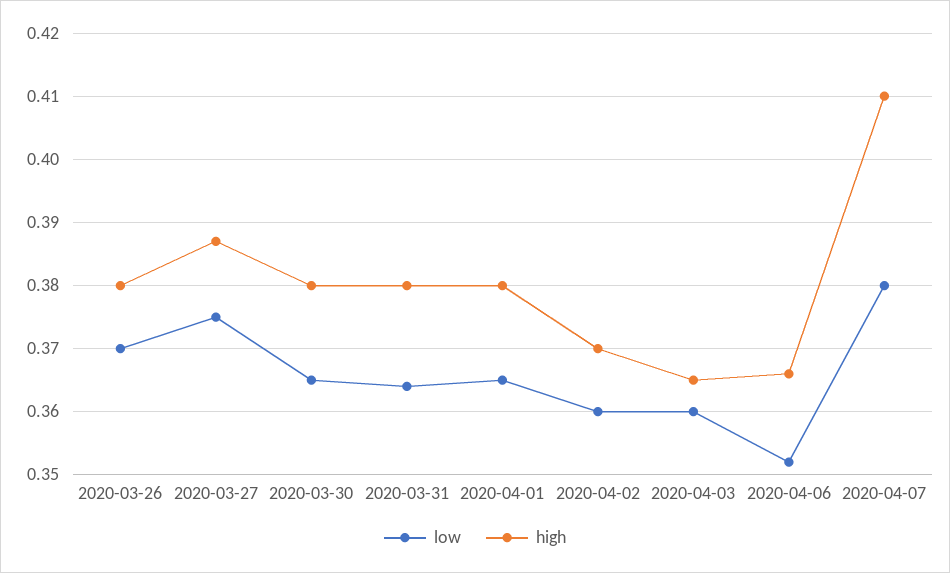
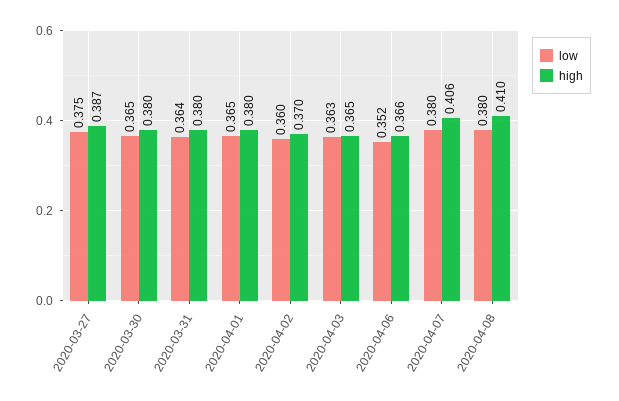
low, 2020-03-26: 0.37 -> none
high, 2020-03-26: 0.38 -> none
low, 2020-04-03: 0.36 -> 0.363
high, 2020-04-07: 0.41 -> 0.406
low, 2020-04-08: none -> 0.38
high, 2020-04-08: none -> 0.41

